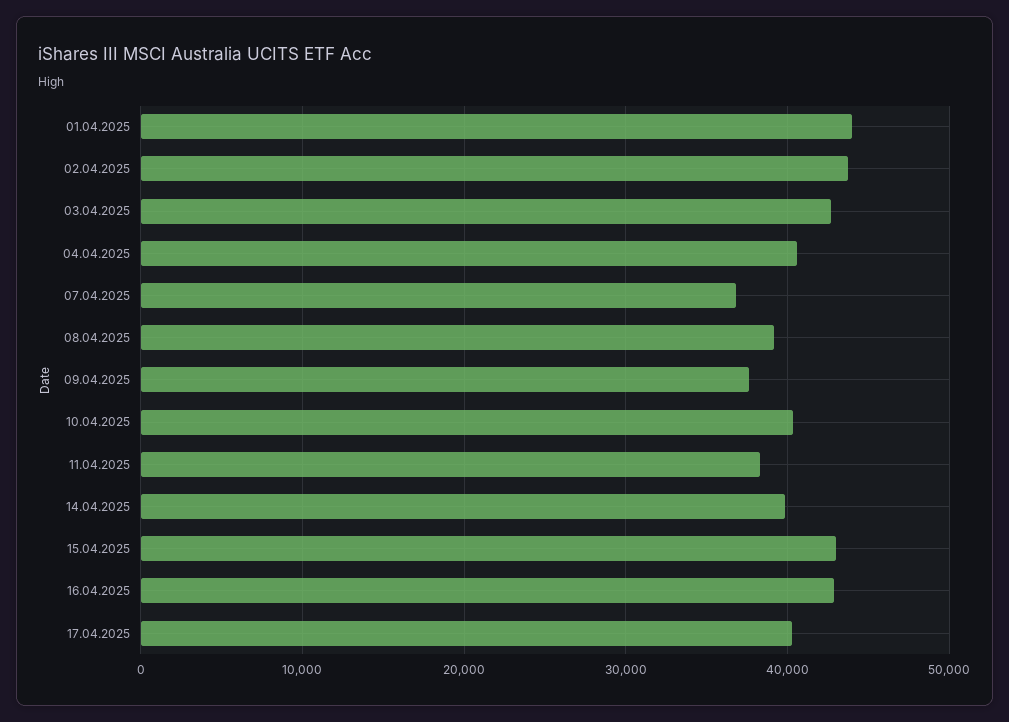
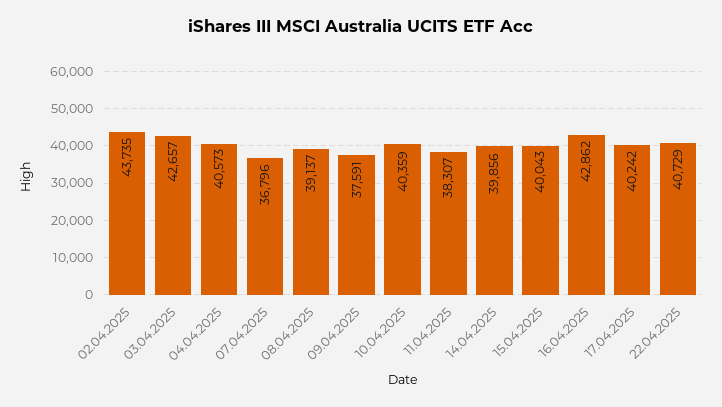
01.04.2025: 44000 -> none
15.04.2025: 43000 -> 40043
22.04.2025: none -> 40729

